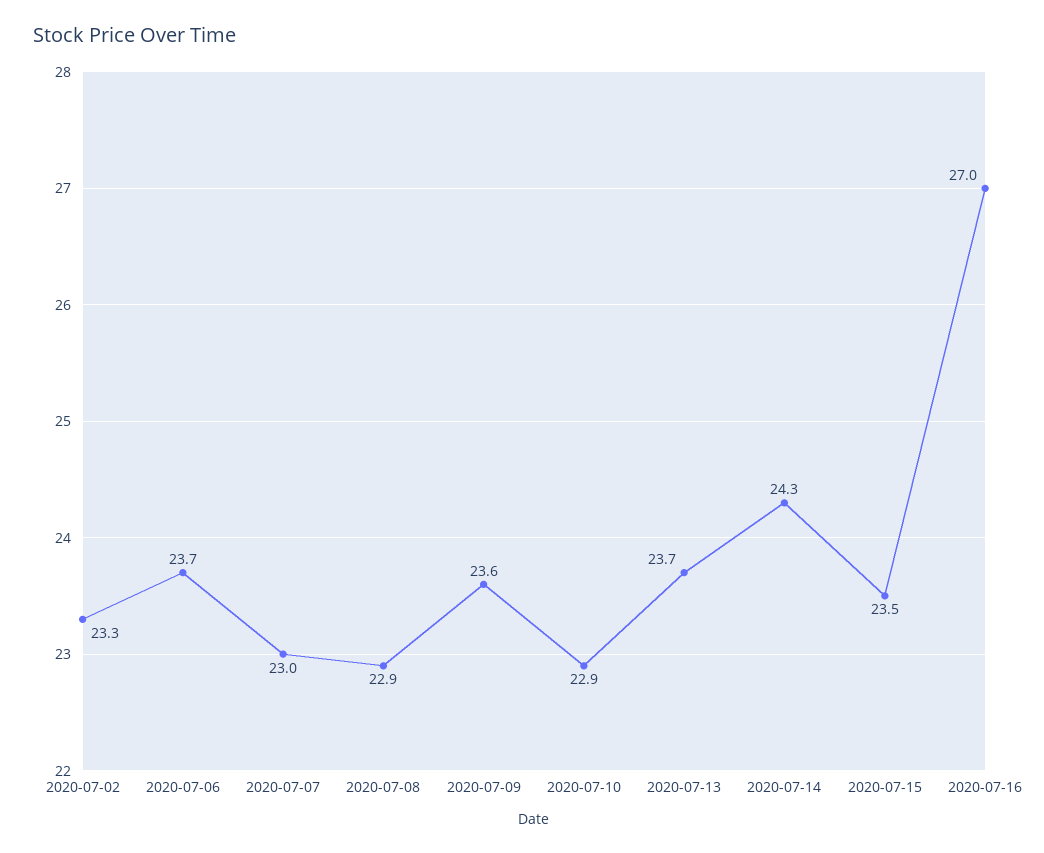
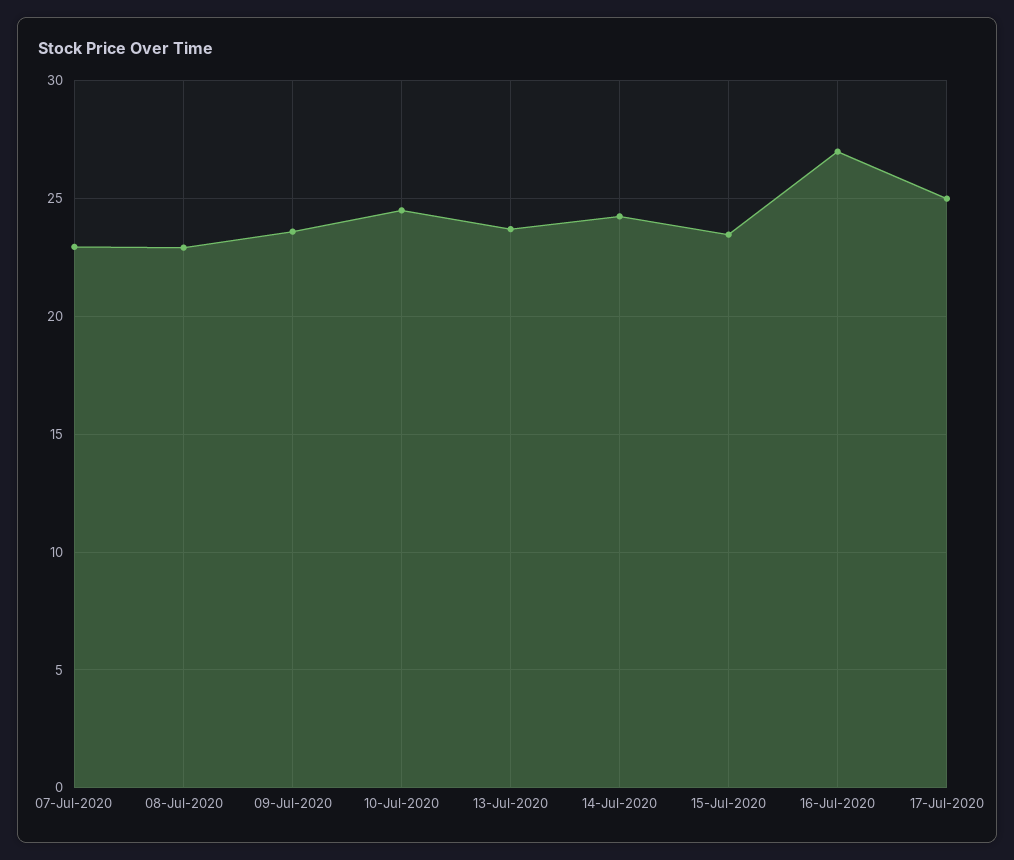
2020-07-02: 23.3 -> none
2020-07-06: 23.7 -> none
2020-07-10: 22.9 -> 24.5
17-Jul-2020: none -> 25

